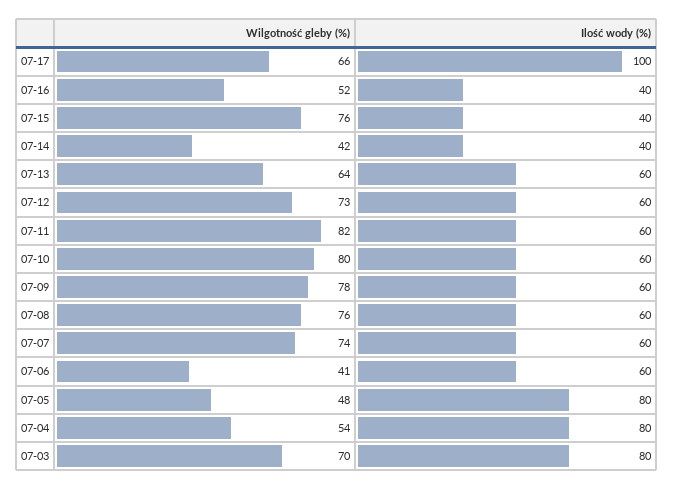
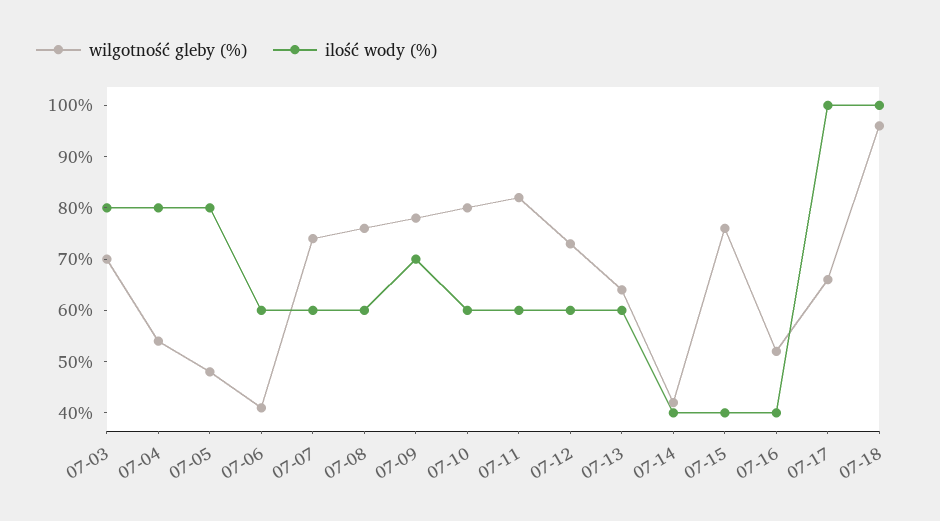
Ilość wody (%), 07-09: 60 -> 70
Wilgotność gleby (%), 07-18: none -> 95
Ilość wody (%), 07-18: none -> 100

